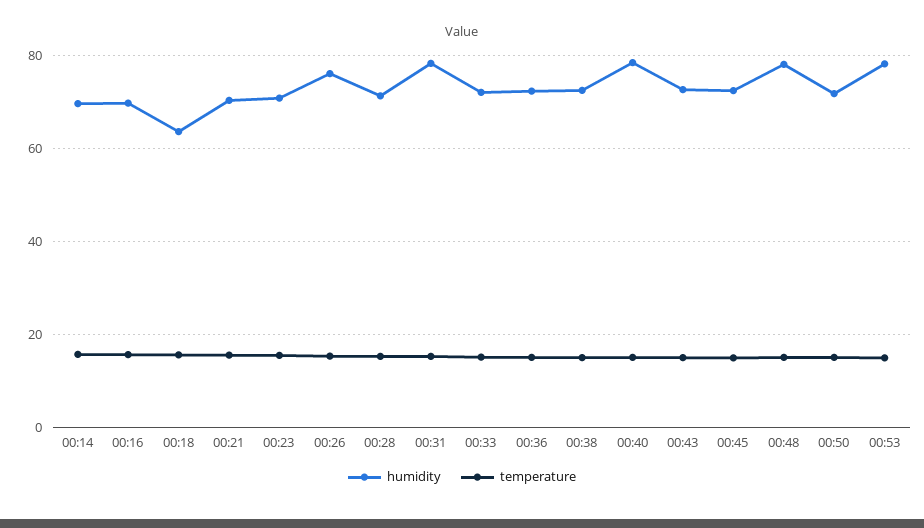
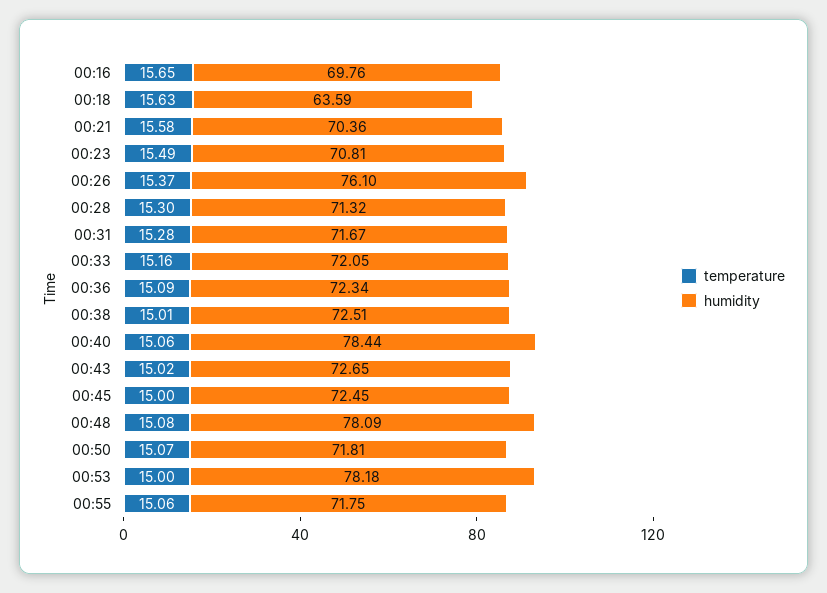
humidity, 00:14: 70 -> none
temperature, 00:14: 16 -> none
humidity, 00:31: 78 -> 71.67
temperature, 00:55: none -> 15.06
humidity, 00:55: none -> 71.75

